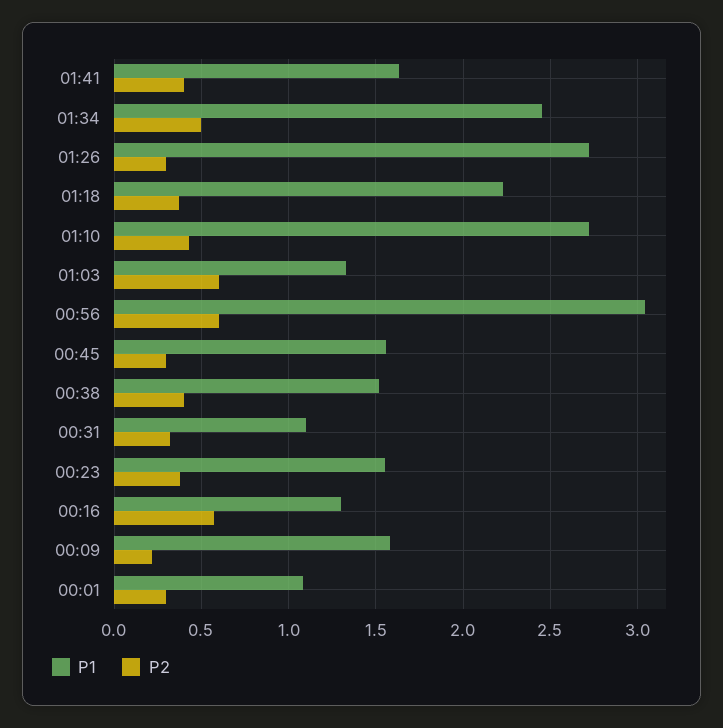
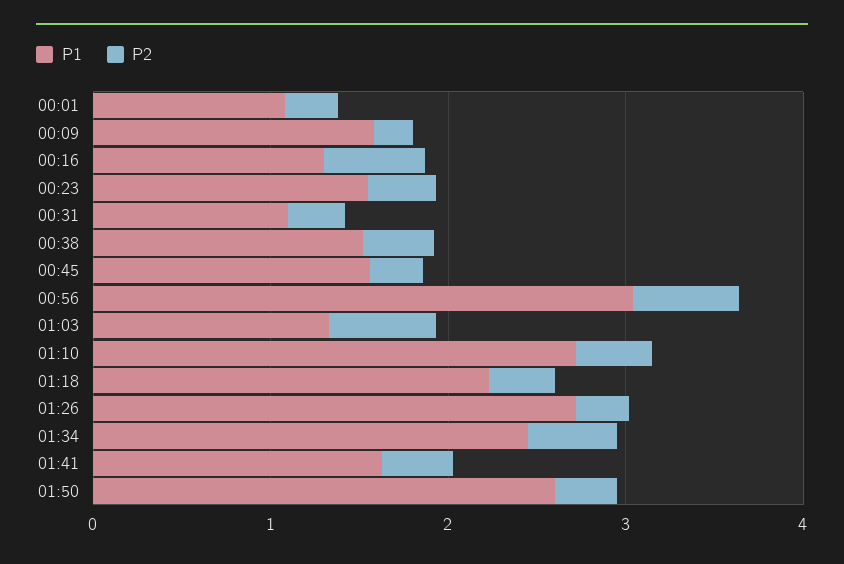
P1, 01:50: none -> 2.6
P2, 01:50: none -> 0.4

